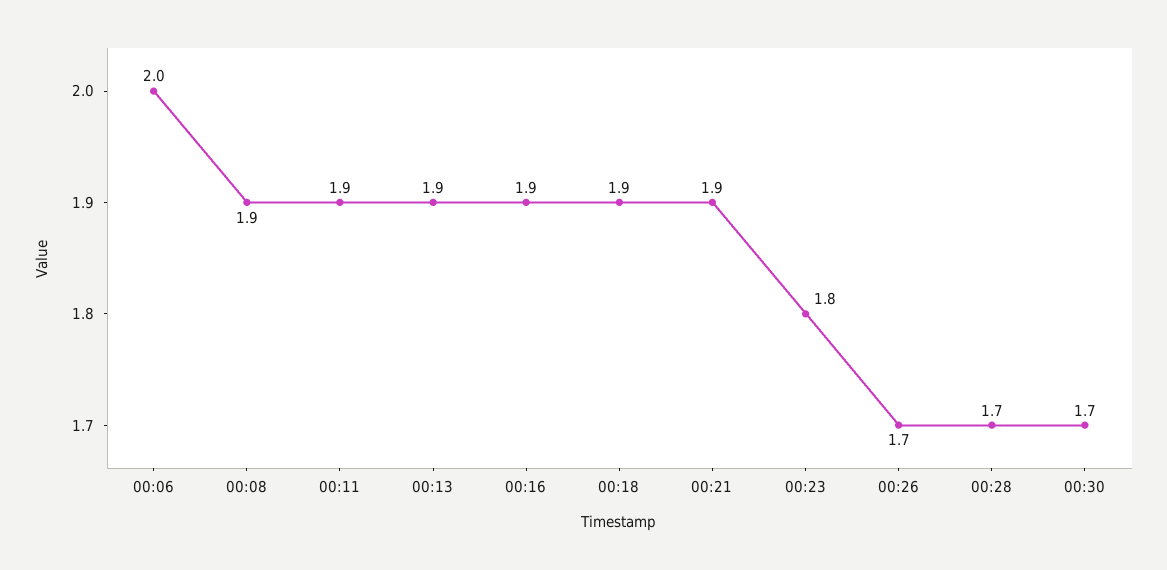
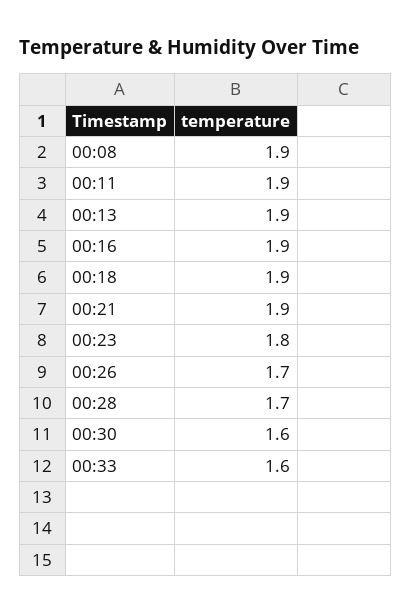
00:06: 2 -> none
00:30: 1.7 -> 1.6
00:33: none -> 1.6

